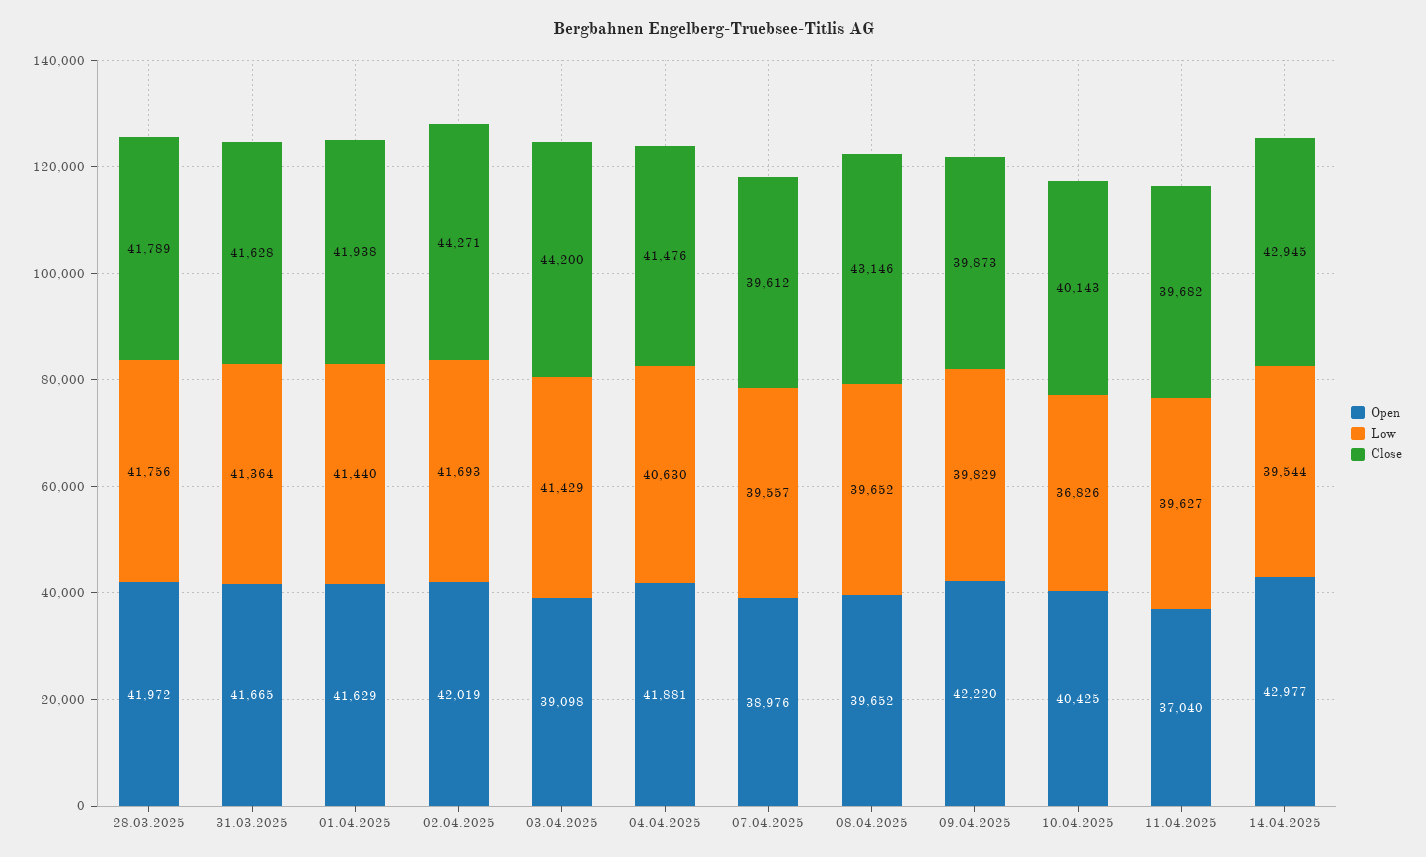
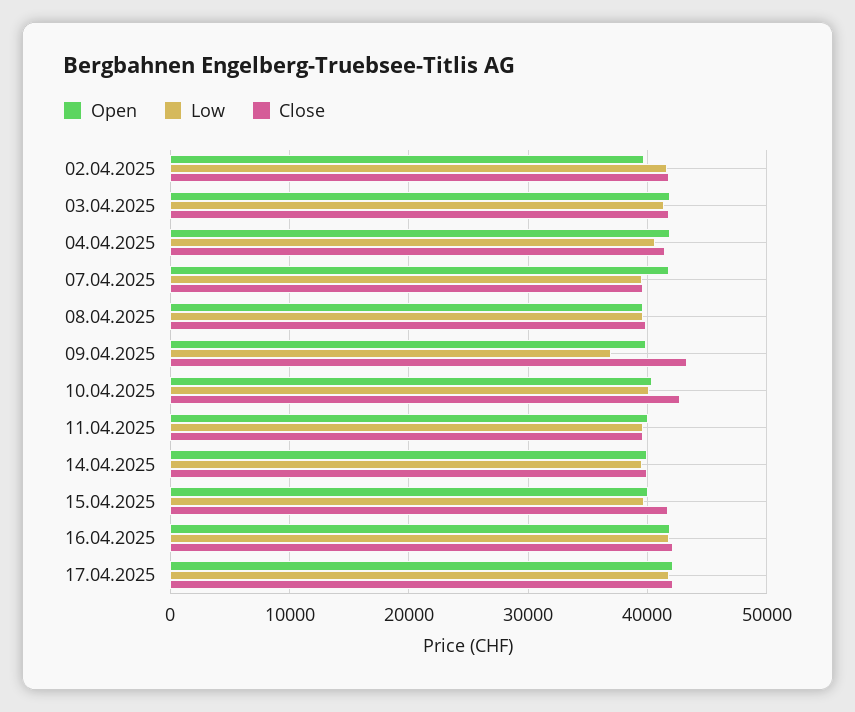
Open, 28.03.2025: 41972 -> none
Low, 28.03.2025: 41756 -> none
Close, 28.03.2025: 41789 -> none
Open, 31.03.2025: 41665 -> none
Low, 31.03.2025: 41364 -> none
Close, 31.03.2025: 41628 -> none
Open, 01.04.2025: 41629 -> none
Low, 01.04.2025: 41440 -> none
Close, 01.04.2025: 41938 -> none
Open, 02.04.2025: 42019 -> 40000
Close, 02.04.2025: 44271 -> 42000
Open, 03.04.2025: 39098 -> 42000
Close, 03.04.2025: 44200 -> 42000
Open, 07.04.2025: 38976 -> 42000
Close, 08.04.2025: 43146 -> 40000
Open, 09.04.2025: 42220 -> 40000
Low, 09.04.2025: 39829 -> 37000
Close, 09.04.2025: 39873 -> 43000
Low, 10.04.2025: 36826 -> 40000
Close, 10.04.2025: 40143 -> 43000
Open, 11.04.2025: 37040 -> 40000
Open, 14.04.2025: 42977 -> 40000
Close, 14.04.2025: 42945 -> 40000
Open, 15.04.2025: none -> 40000
Low, 15.04.2025: none -> 40000
Close, 15.04.2025: none -> 42000
Open, 16.04.2025: none -> 42000
Low, 16.04.2025: none -> 42000
Close, 16.04.2025: none -> 42000
Open, 17.04.2025: none -> 42000
Low, 17.04.2025: none -> 42000
Close, 17.04.2025: none -> 42000

